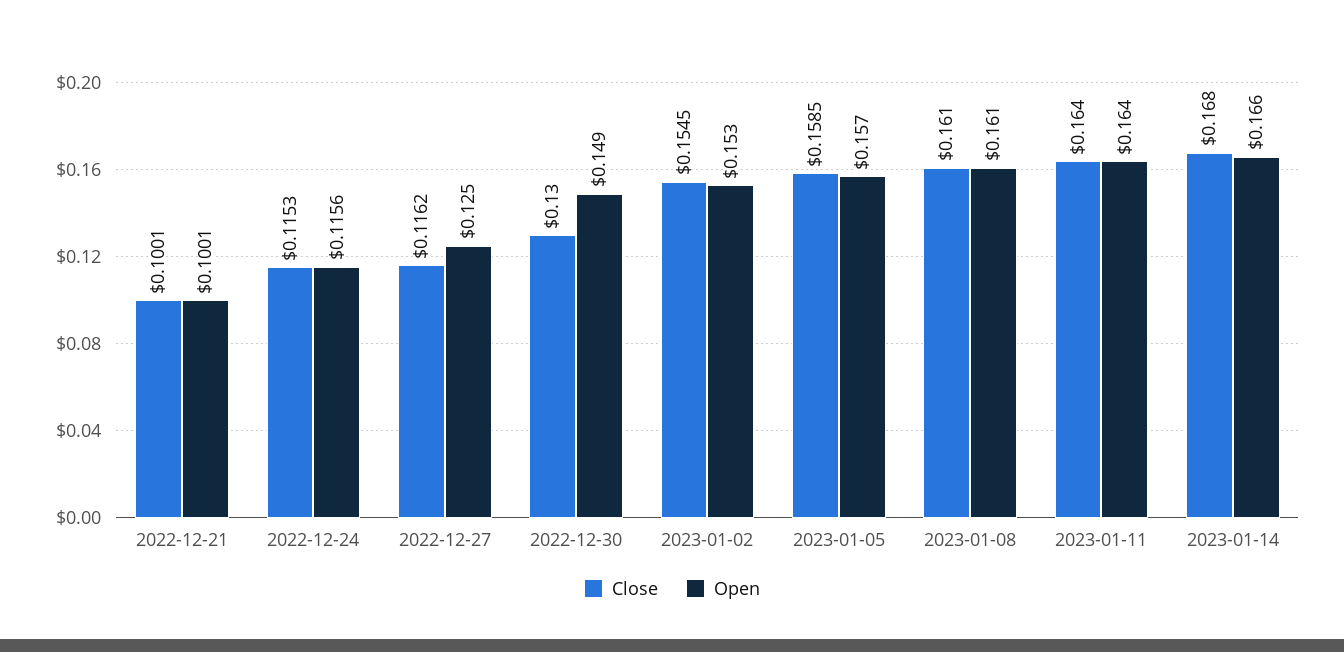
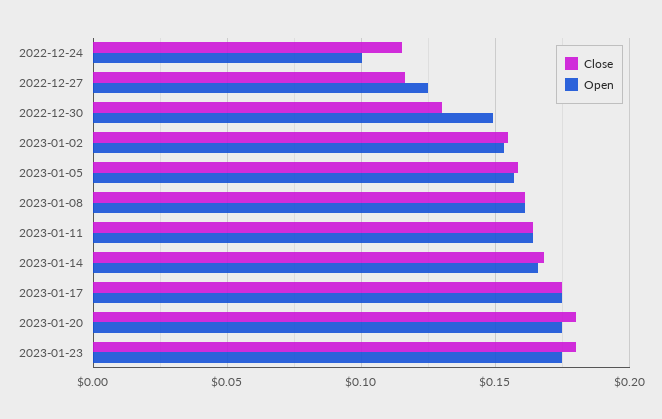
Close, 2022-12-21: 0.1001 -> none
Open, 2022-12-21: 0.1001 -> none
Open, 2022-12-24: 0.1156 -> 0.1
Close, 2023-01-17: none -> 0.175
Open, 2023-01-17: none -> 0.175
Close, 2023-01-20: none -> 0.18
Open, 2023-01-20: none -> 0.175
Close, 2023-01-23: none -> 0.18
Open, 2023-01-23: none -> 0.175

